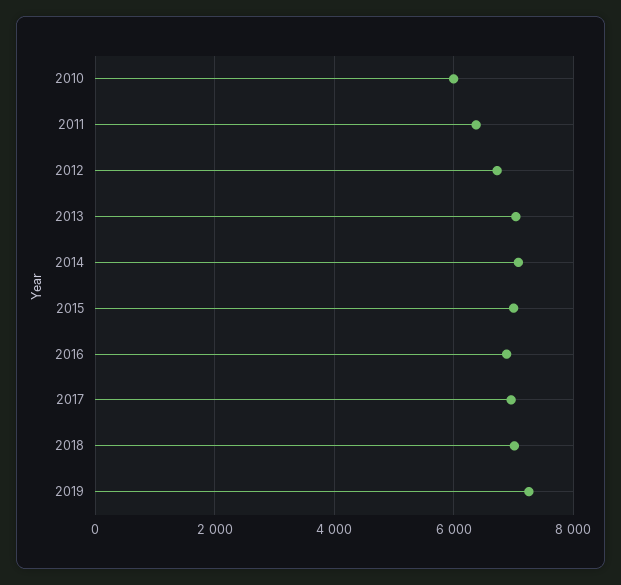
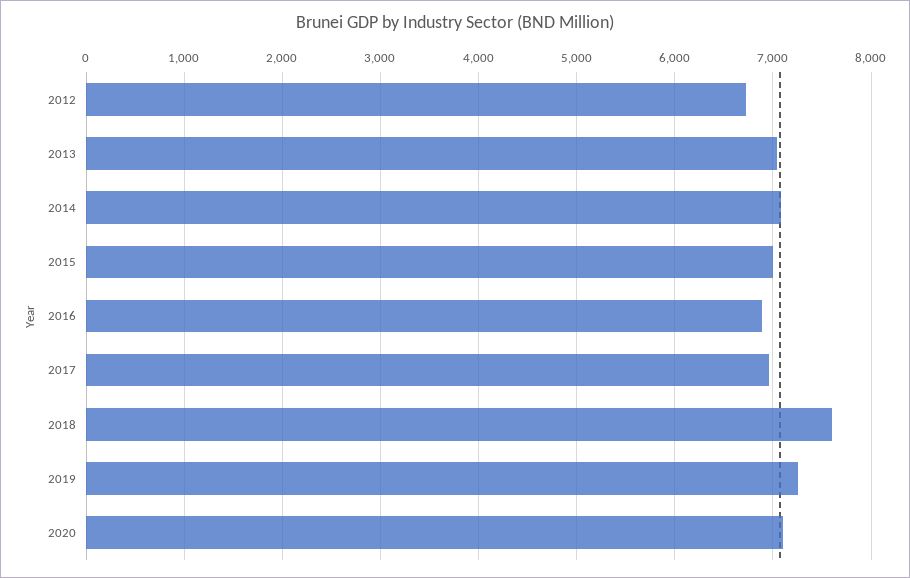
2010: 6000 -> none
2011: 6400 -> none
2018: 7000 -> 7600
2020: none -> 7100

